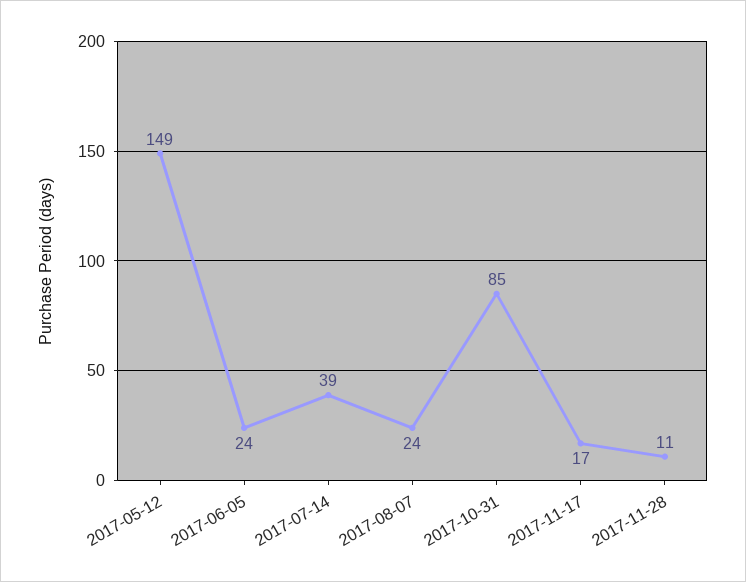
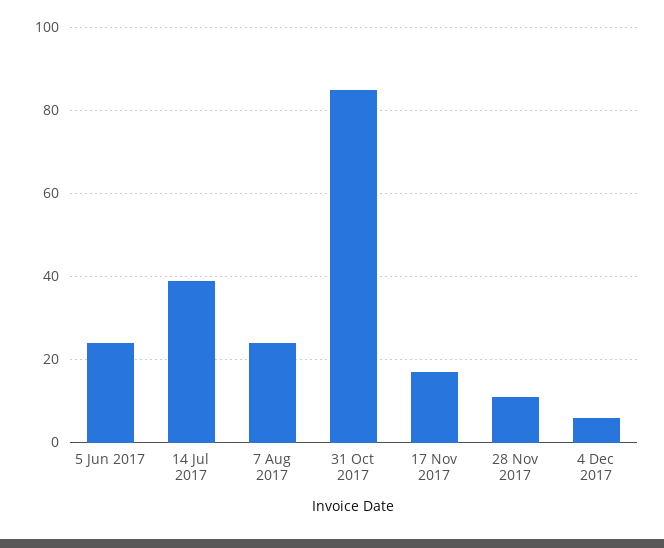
2017-05-12: 149 -> none
4 Dec 2017: none -> 5

